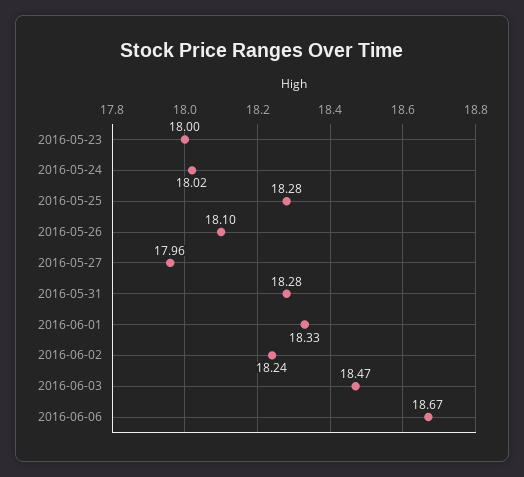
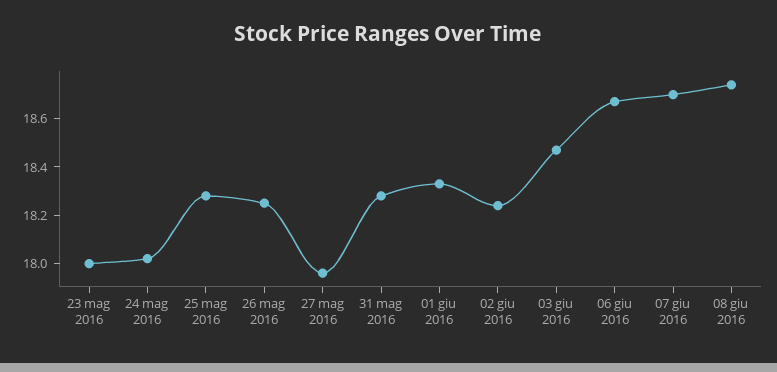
2016-05-26: 18.1 -> 18.25
07 giu 2016: none -> 18.7
08 giu 2016: none -> 18.75

